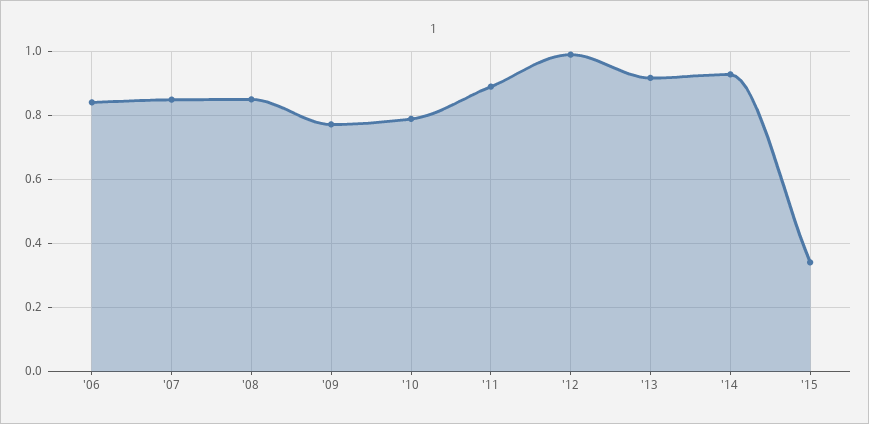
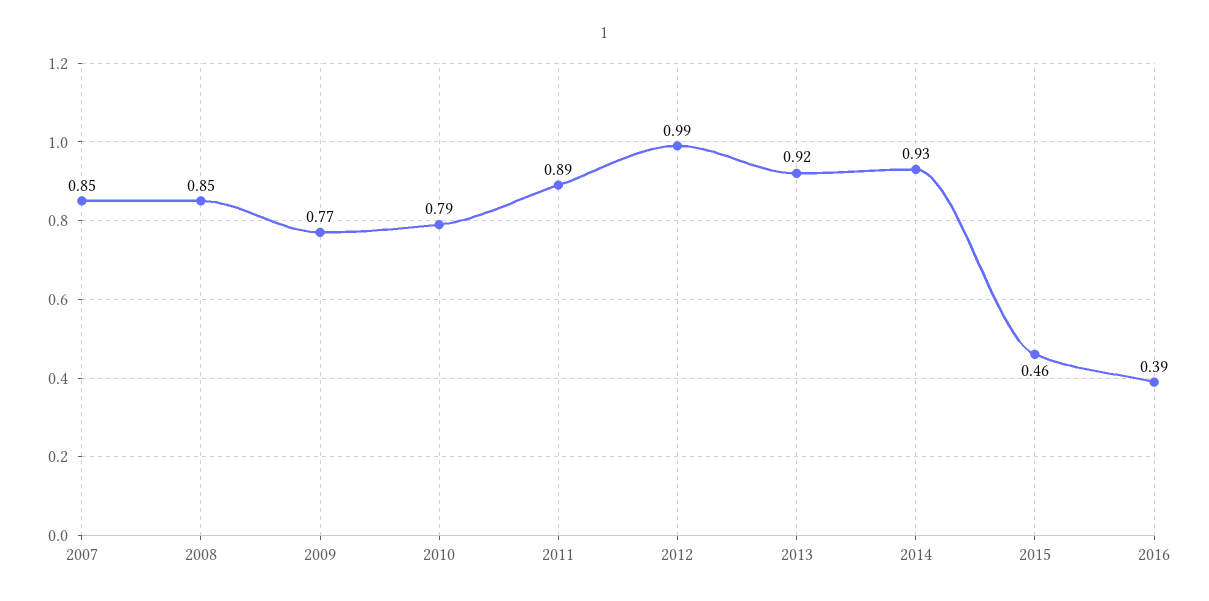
'06: 0.84 -> none
'15: 0.34 -> 0.46
2016: none -> 0.39

